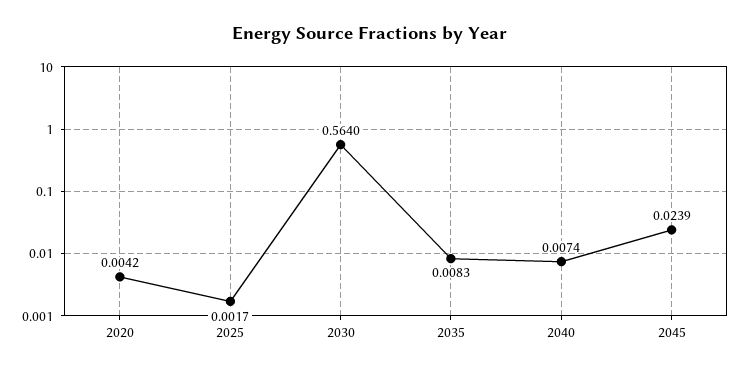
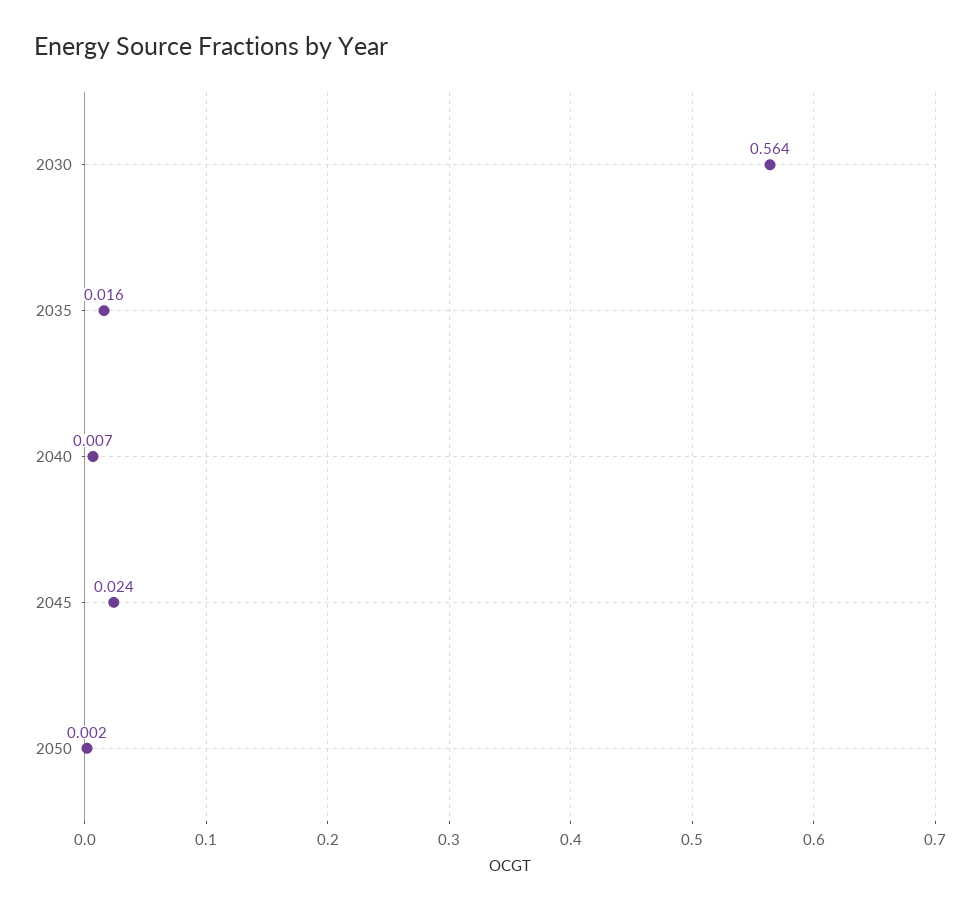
2020: 0.0042 -> none
2025: 0.0017 -> none
2035: 0.0083 -> 0.016
2050: none -> 0.002

